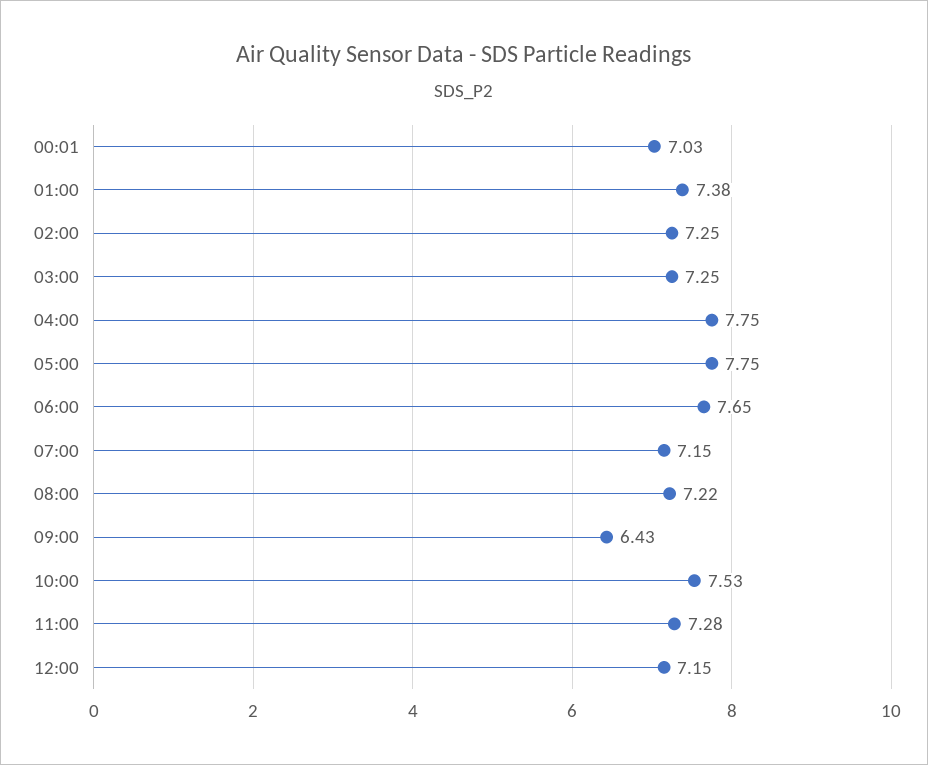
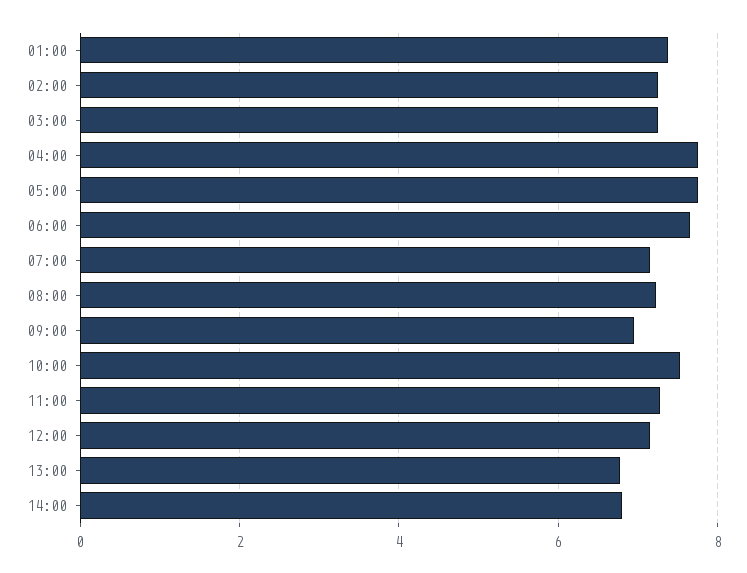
00:01: 7.03 -> none
09:00: 6.43 -> 7
13:00: none -> 6.8
14:00: none -> 6.8

